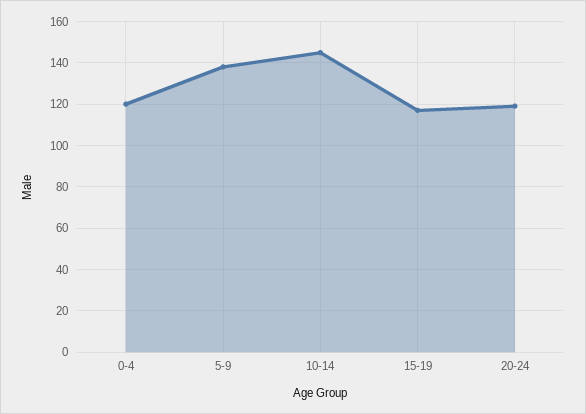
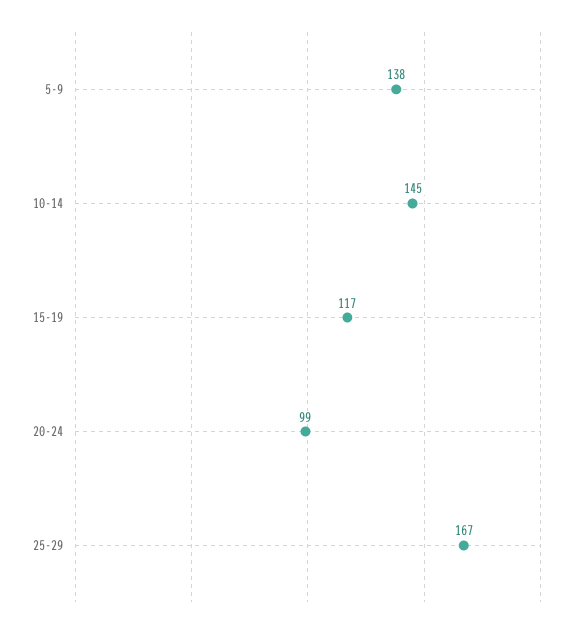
0-4: 120 -> none
20-24: 120 -> 99
25-29: none -> 167

